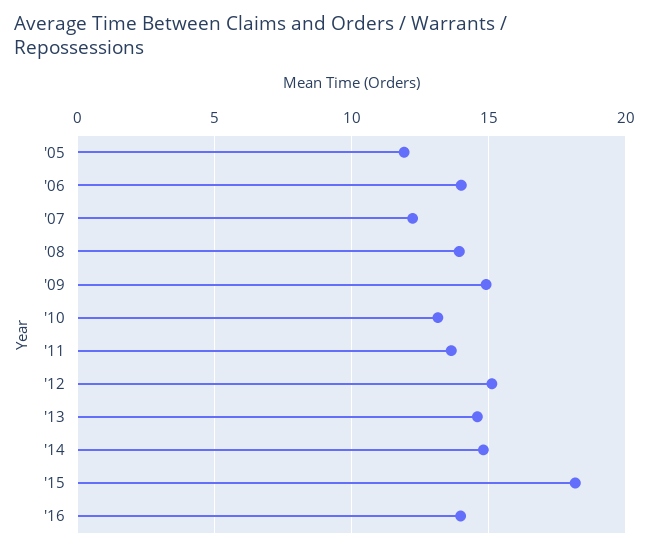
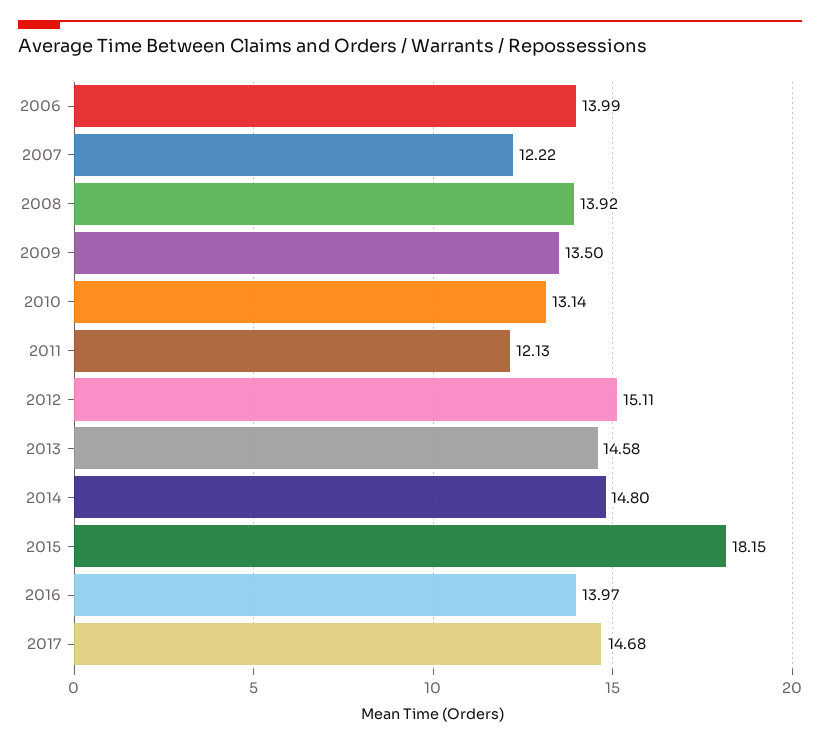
'05: 12 -> none
'09: 15 -> 13.5
'11: 13.5 -> 12.13
2017: none -> 14.68

